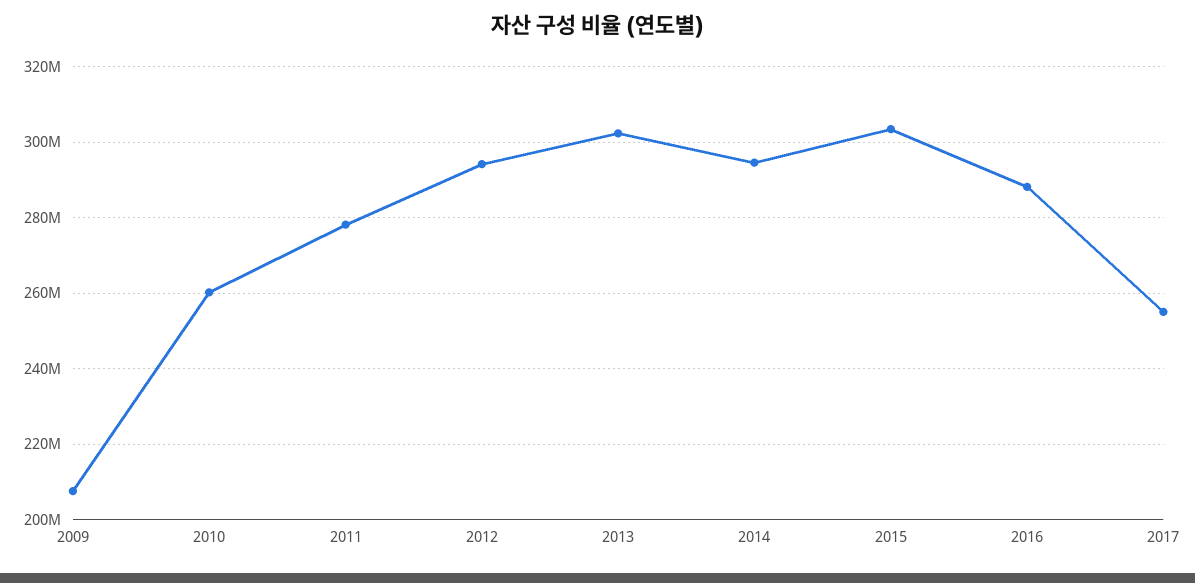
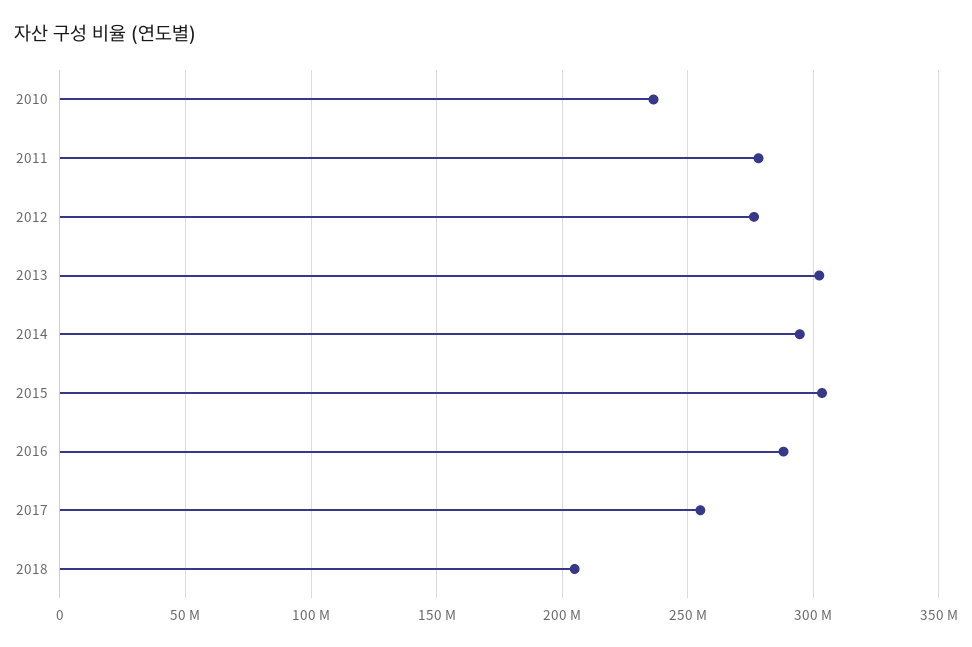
2009: 208000000 -> none
2010: 260000000 -> 235000000
2012: 294000000 -> 275000000
2018: none -> 205000000

